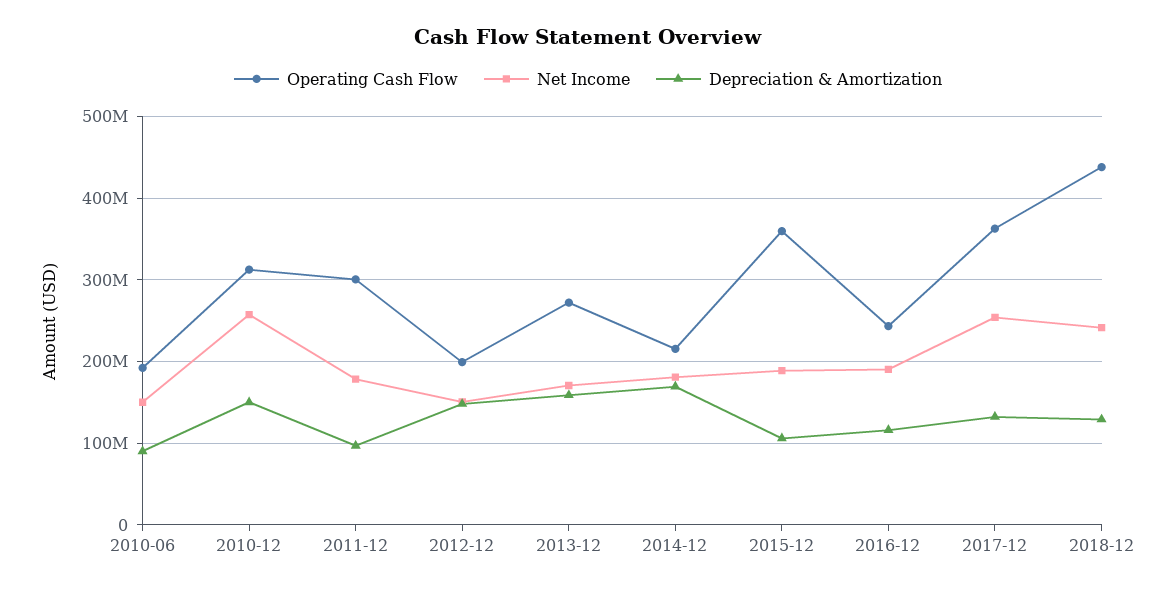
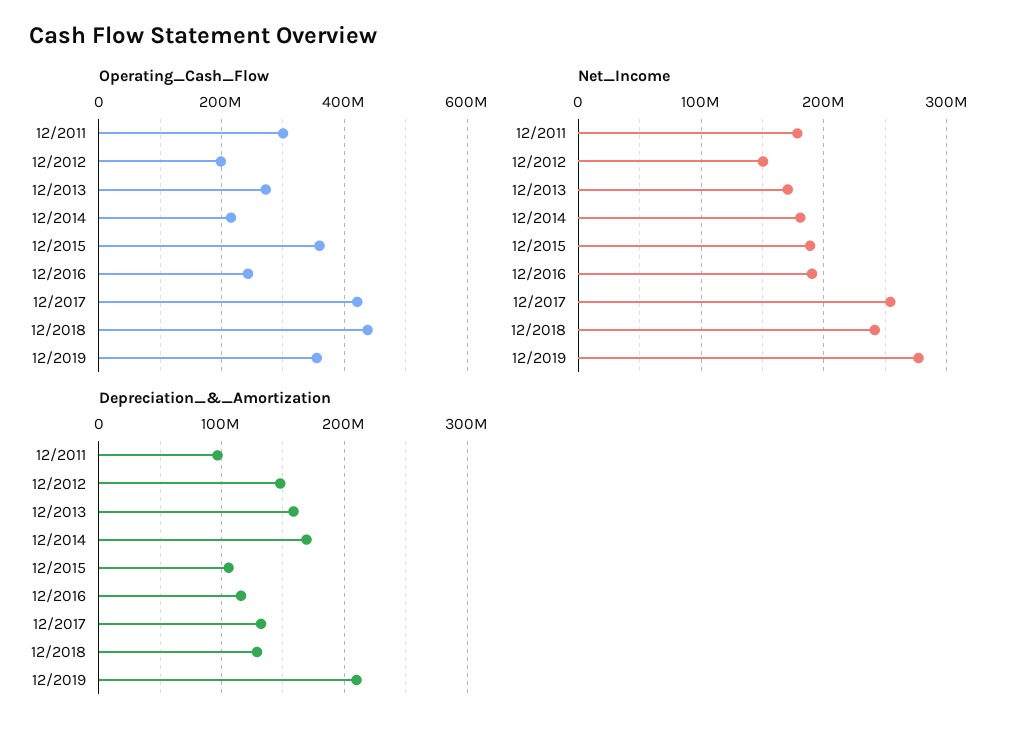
Operating Cash Flow, 2010-06: 190000000 -> none
Net Income, 2010-06: 150000000 -> none
Depreciation & Amortization, 2010-06: 90000000 -> none
Operating Cash Flow, 2010-12: 310000000 -> none
Net Income, 2010-12: 260000000 -> none
Depreciation & Amortization, 2010-12: 150000000 -> none
Operating Cash Flow, 2017-12: 360000000 -> 420000000
Operating Cash Flow, 12/2019: none -> 360000000
Net Income, 12/2019: none -> 280000000
Depreciation & Amortization, 12/2019: none -> 210000000

